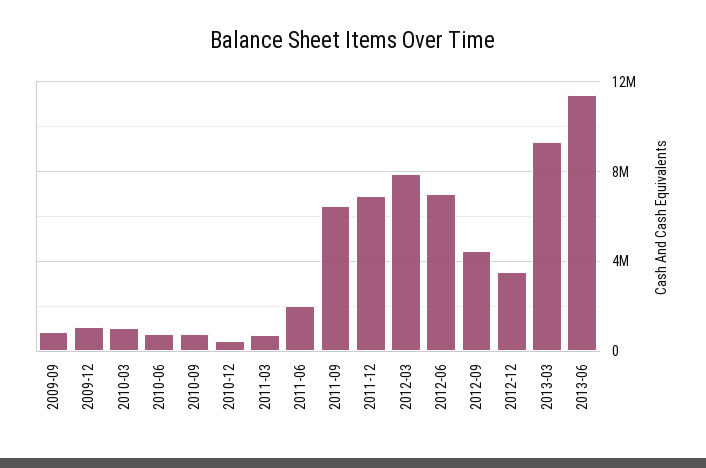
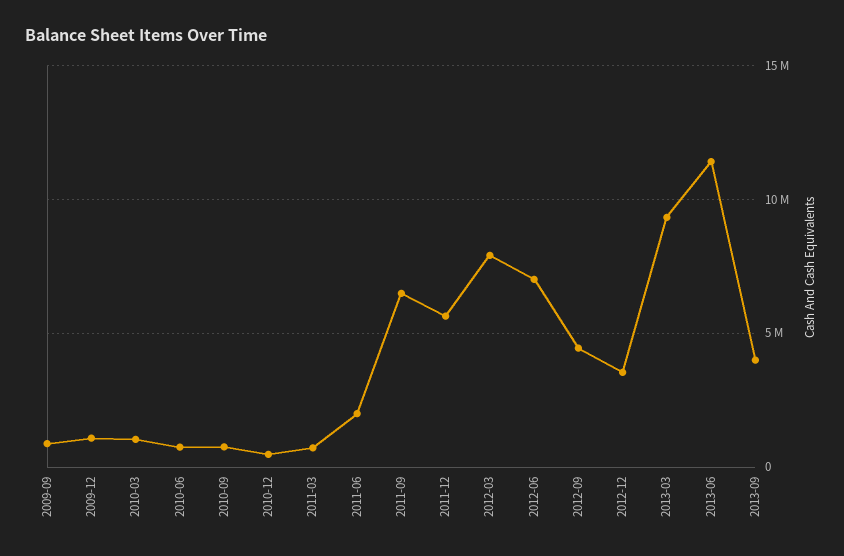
2011-12: 7000000 -> 5500000
2013-09: none -> 4000000

